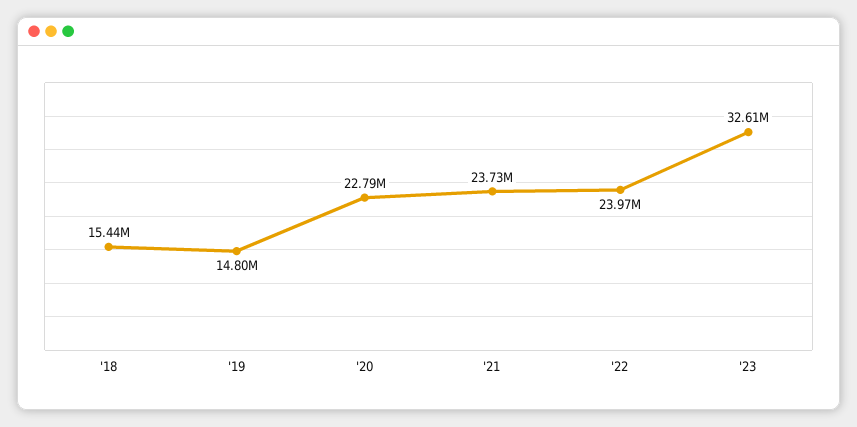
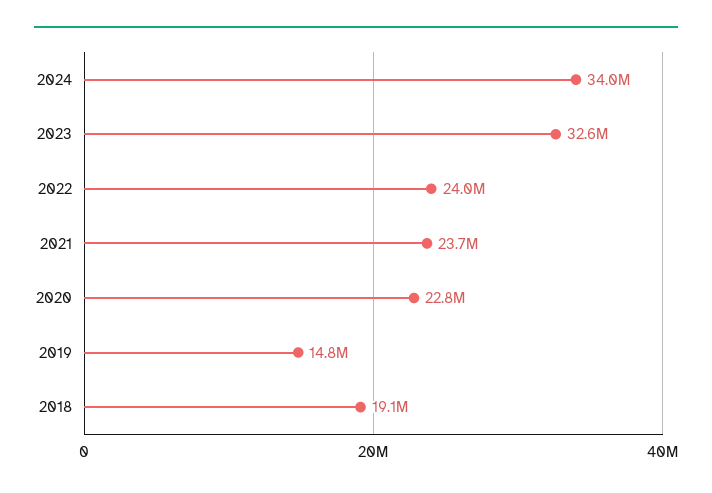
'18: 15440000 -> 19100000
2024: none -> 34000000

